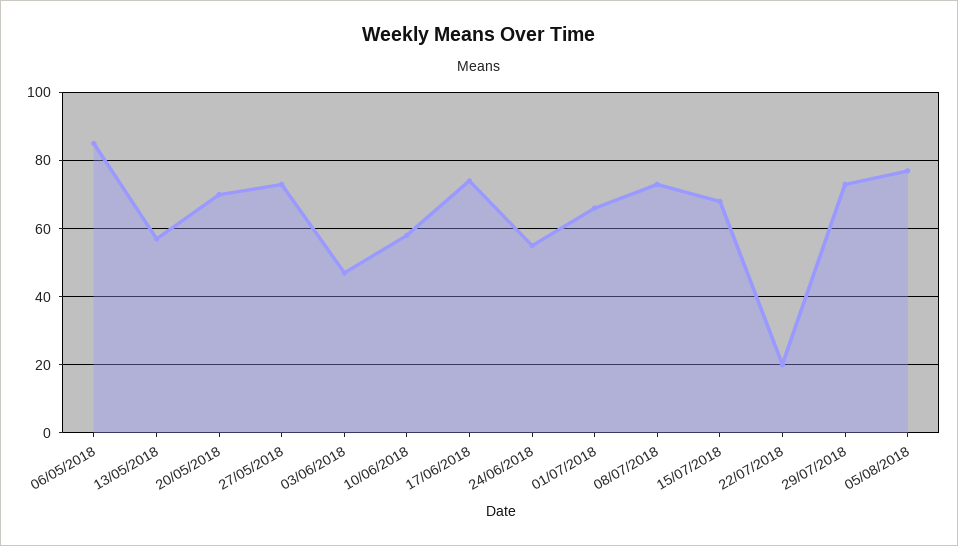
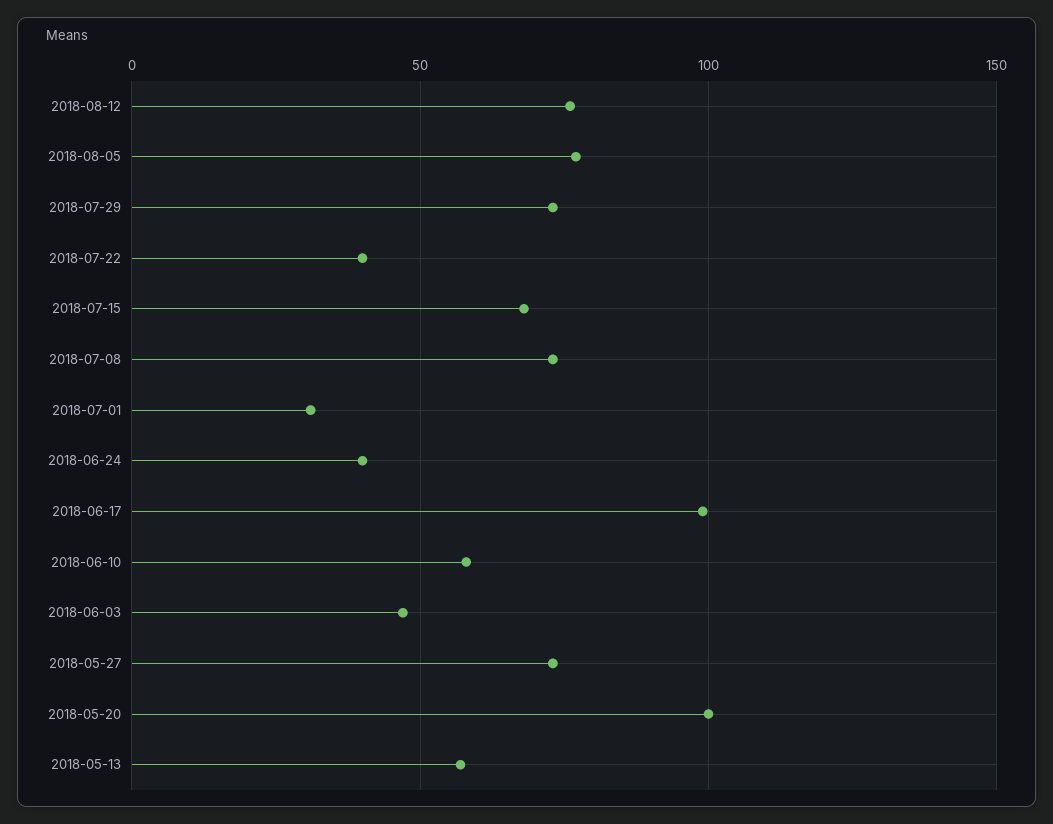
06/05/2018: 85 -> none
20/05/2018: 70 -> 100
17/06/2018: 75 -> 100
24/06/2018: 55 -> 40
01/07/2018: 65 -> 30
22/07/2018: 20 -> 40
2018-08-12: none -> 75

